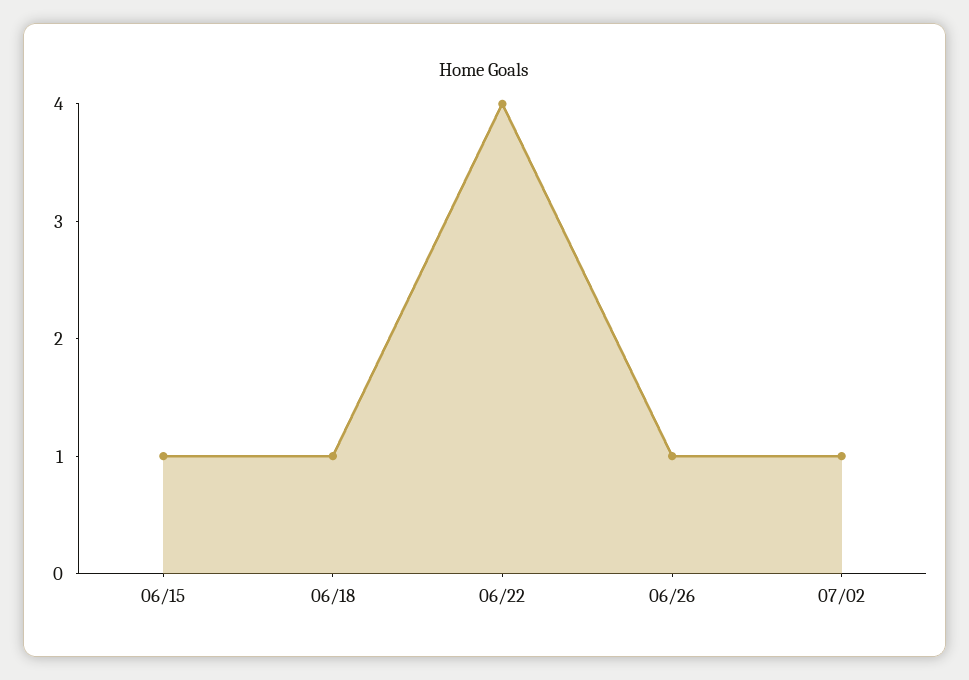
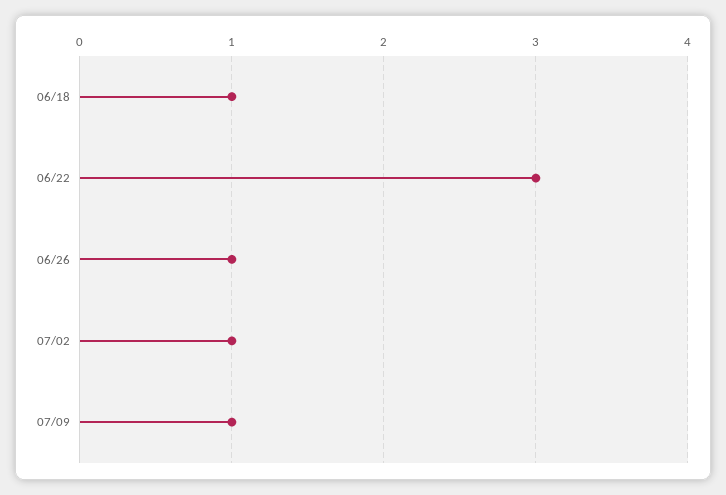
06/15: 1 -> none
06/22: 4 -> 3
07/09: none -> 1

